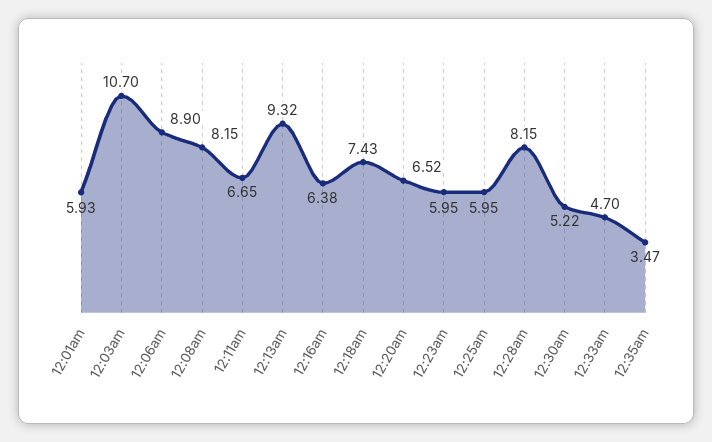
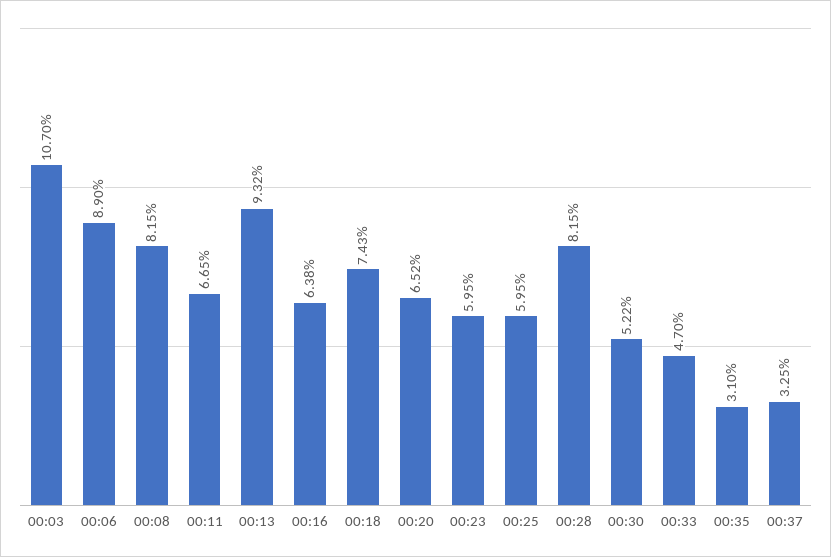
12:01am: 5.93 -> none
12:35am: 3.47 -> 3.1
00:37: none -> 3.25

